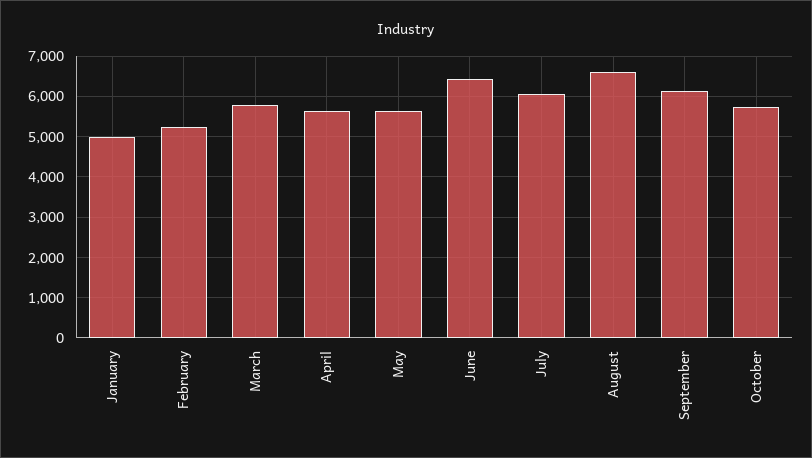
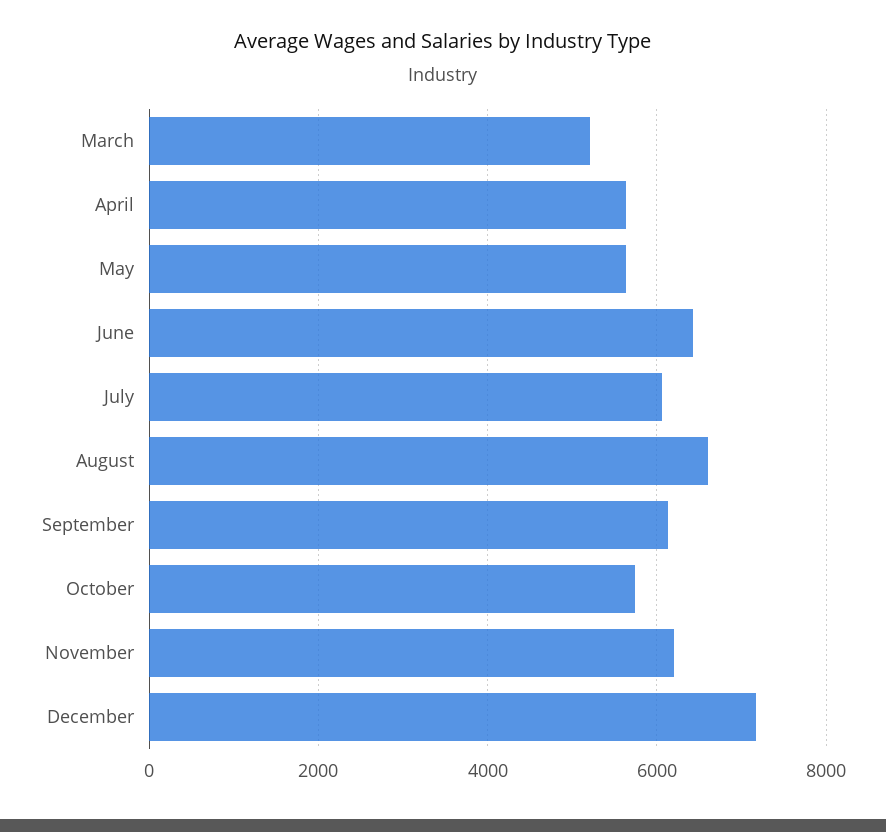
January: 5000 -> none
February: 5200 -> none
March: 5800 -> 5200
November: none -> 6200
December: none -> 7200

